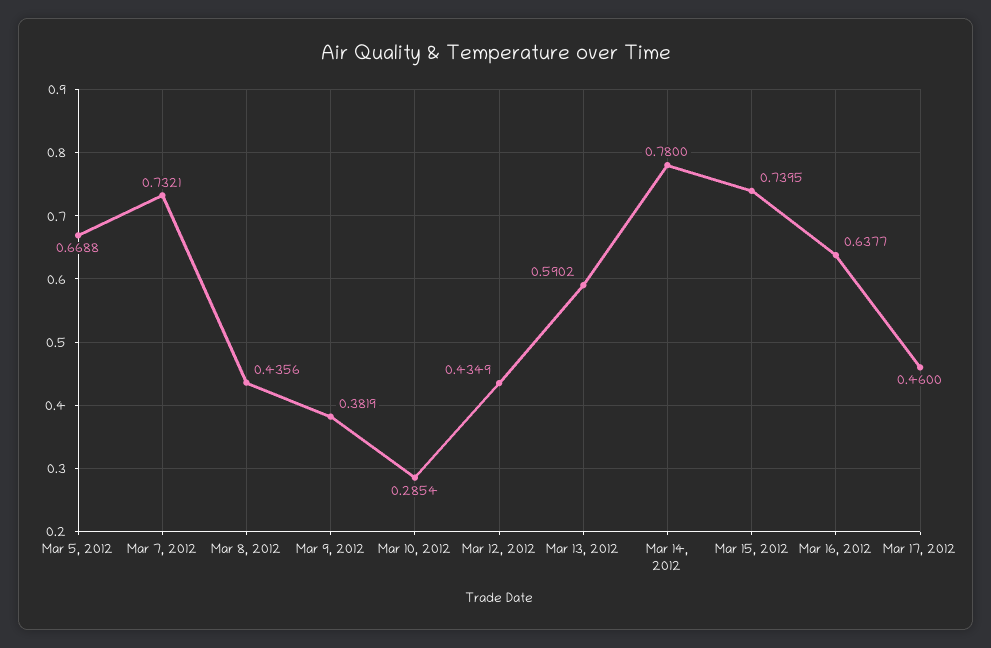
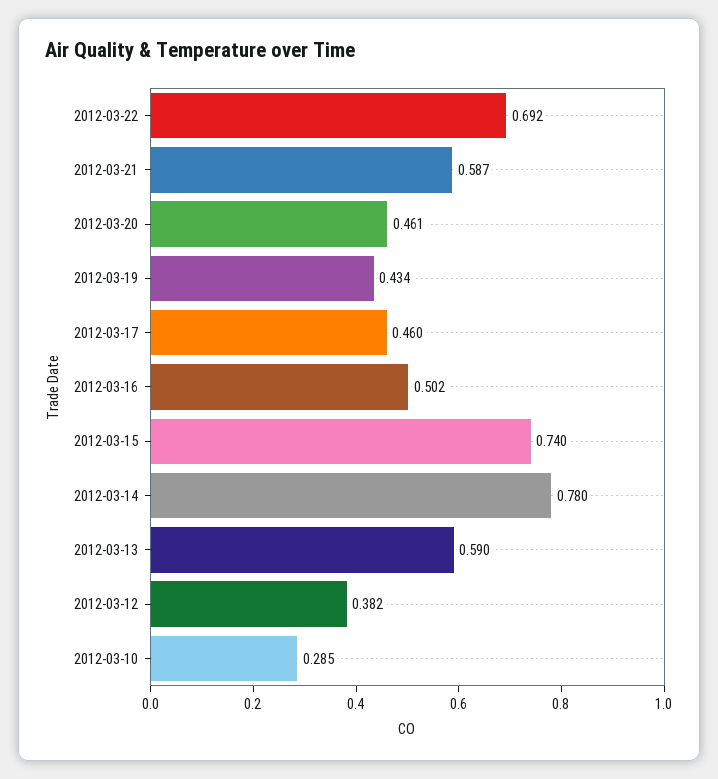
Mar 5, 2012: 0.6688 -> none
Mar 7, 2012: 0.7321 -> none
Mar 8, 2012: 0.4356 -> none
Mar 9, 2012: 0.3819 -> none
Mar 12, 2012: 0.4349 -> 0.382
Mar 16, 2012: 0.6377 -> 0.502
2012-03-22: none -> 0.692
2012-03-21: none -> 0.587
2012-03-20: none -> 0.461
2012-03-19: none -> 0.434

